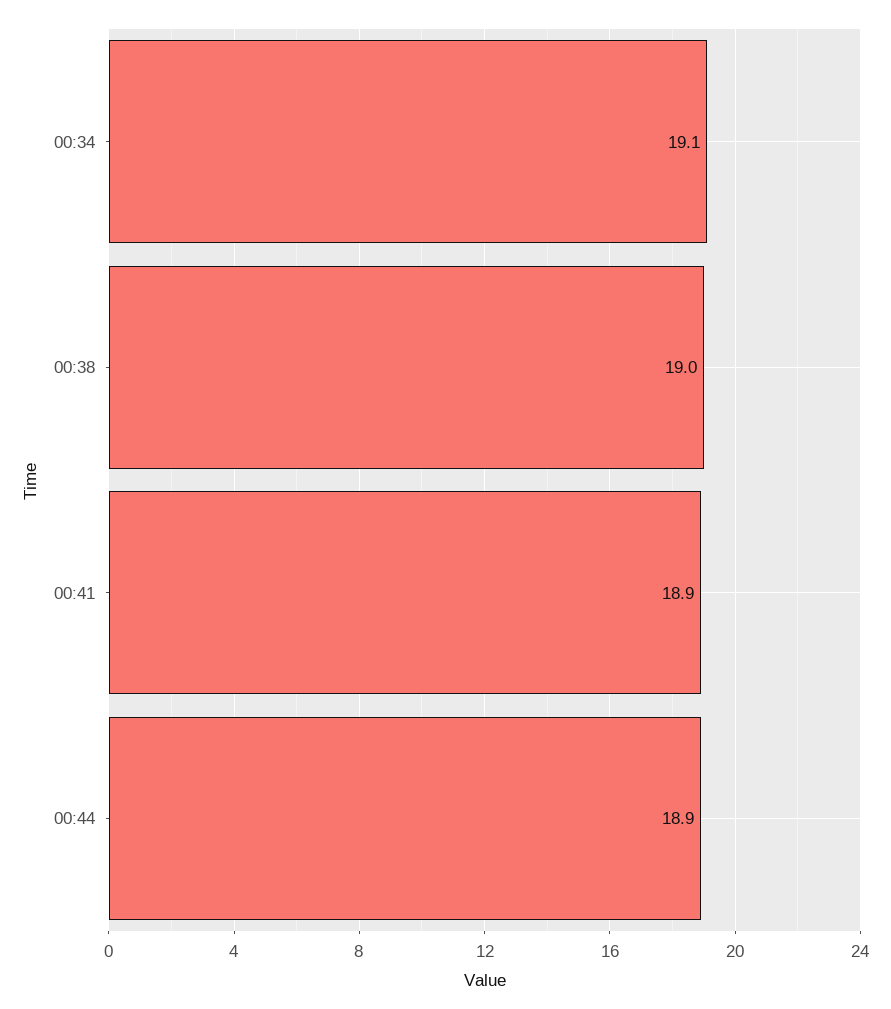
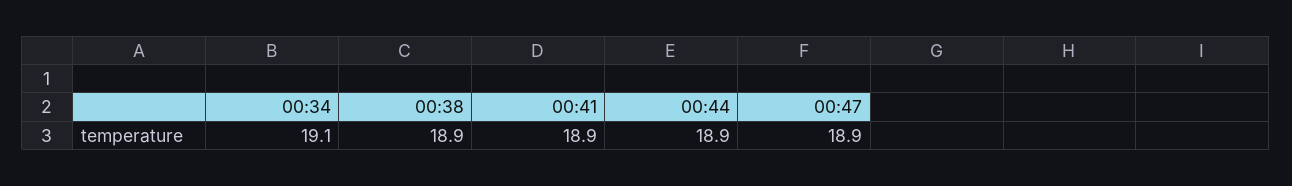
00:38: 19 -> 18.9
00:47: none -> 18.9

